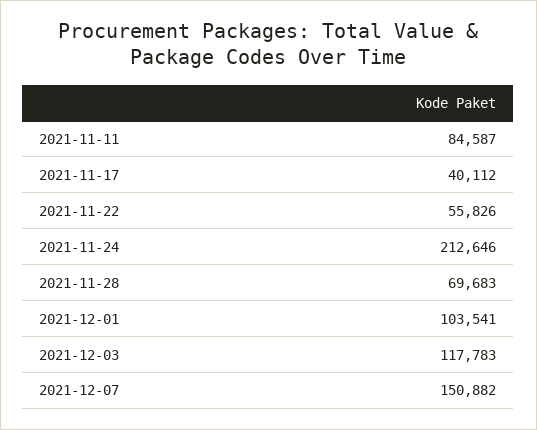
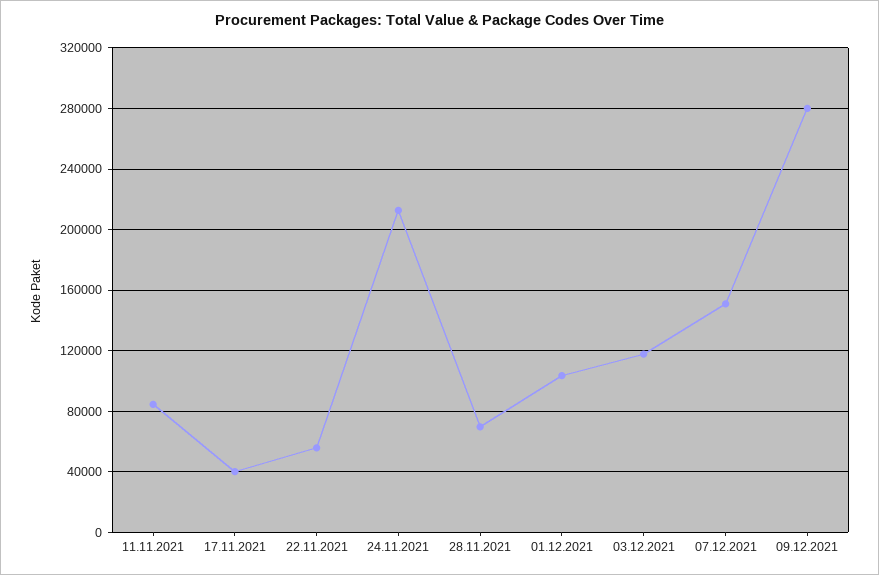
09.12.2021: none -> 280000

